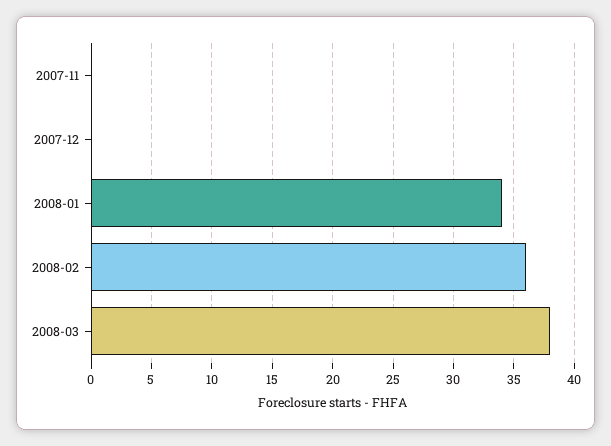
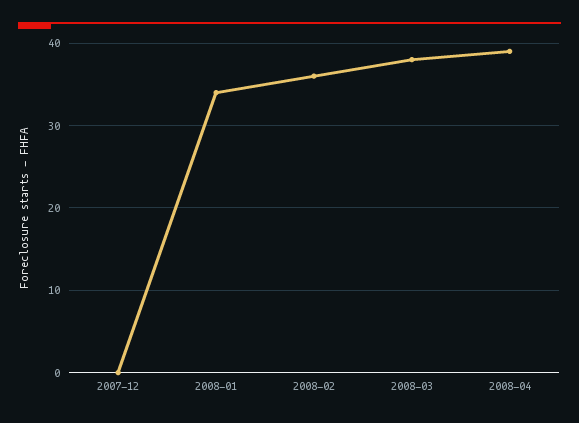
2007-11: 0 -> none
2008-04: none -> 39

